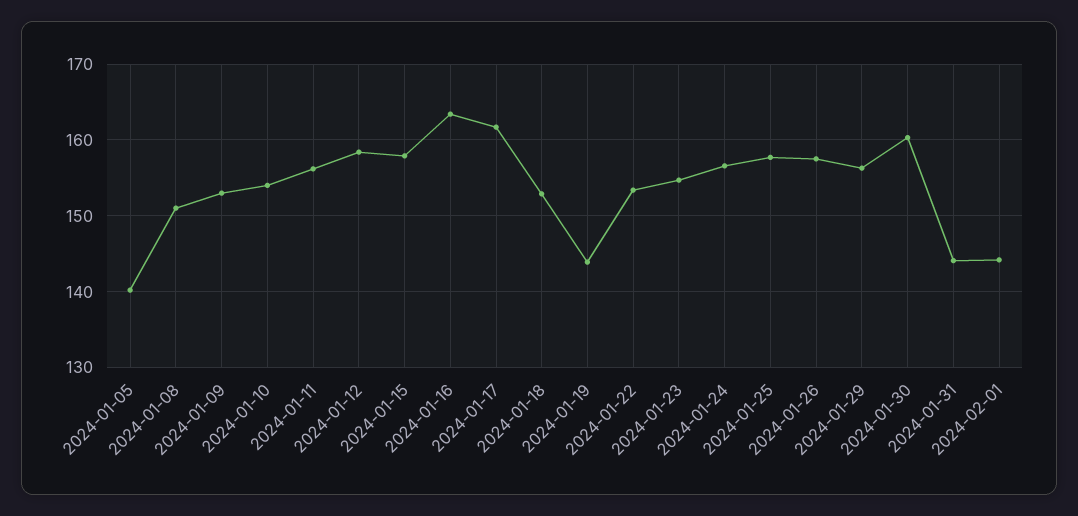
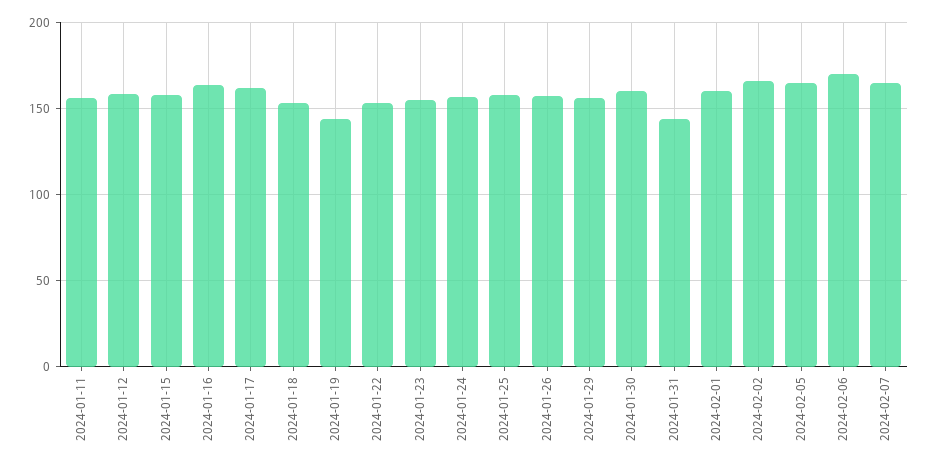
2024-01-05: 140 -> none
2024-01-08: 151 -> none
2024-01-09: 153 -> none
2024-01-10: 154 -> none
2024-02-01: 144 -> 160
2024-02-02: none -> 165
2024-02-05: none -> 165
2024-02-06: none -> 170
2024-02-07: none -> 165

